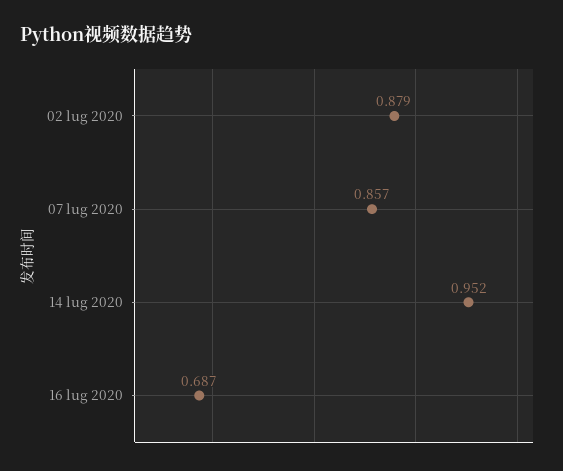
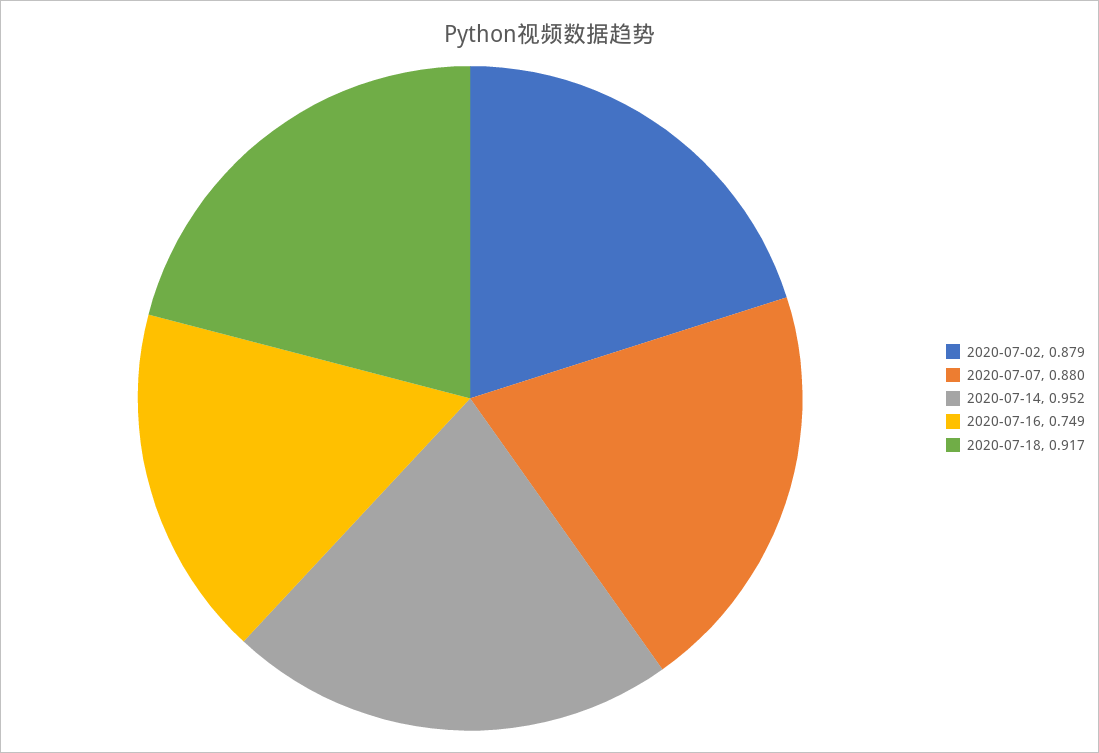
07 lug 2020: 0.857 -> 0.88
16 lug 2020: 0.687 -> 0.749
2020-07-18: none -> 0.917

